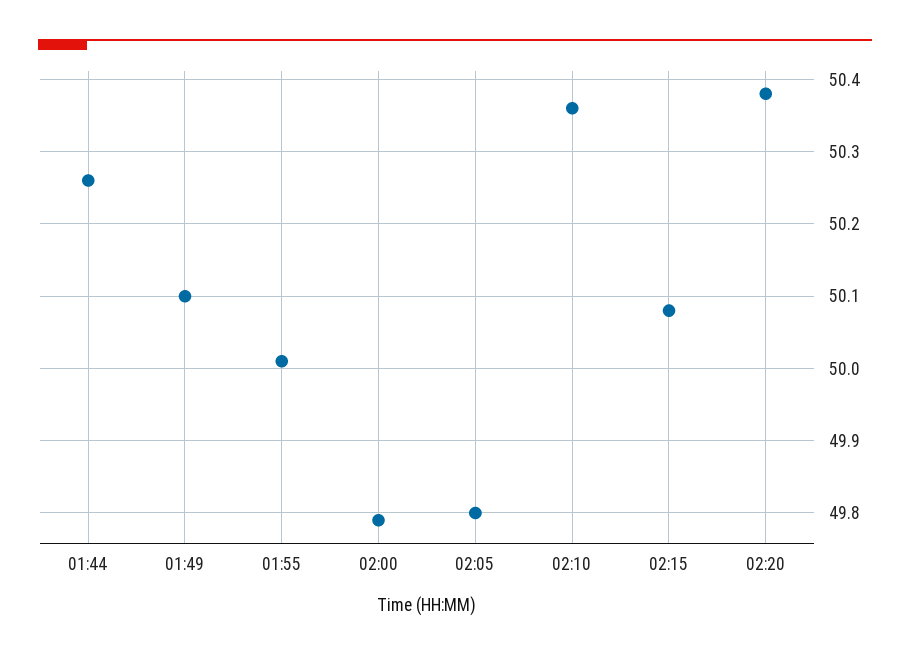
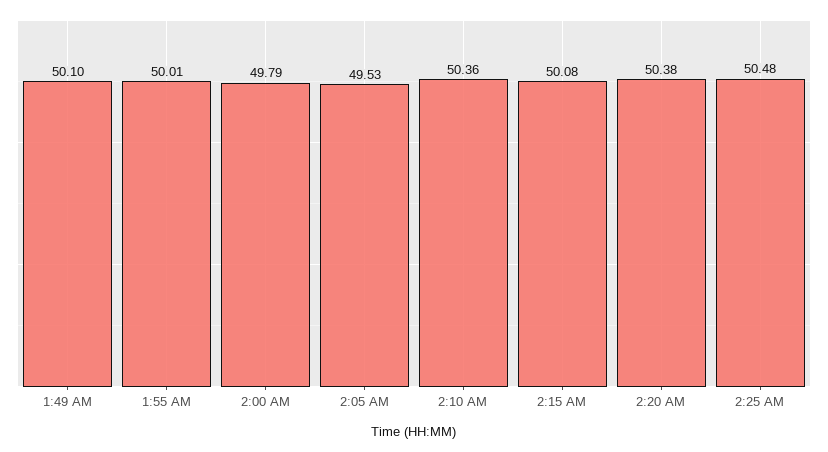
01:44: 50.26 -> none
02:05: 49.8 -> 49.53
2:25 AM: none -> 50.48

